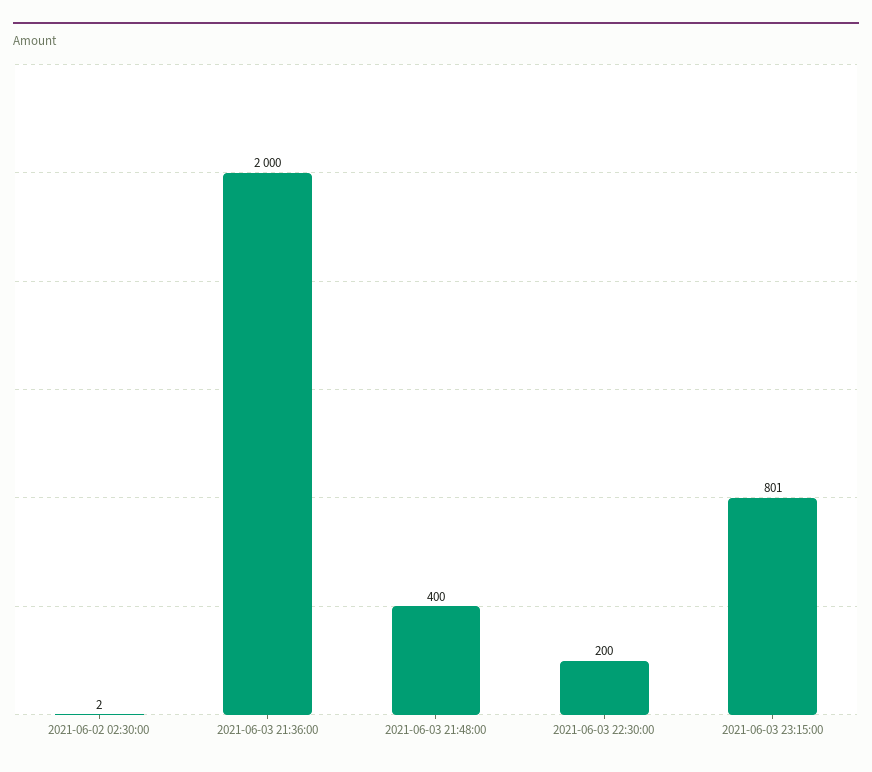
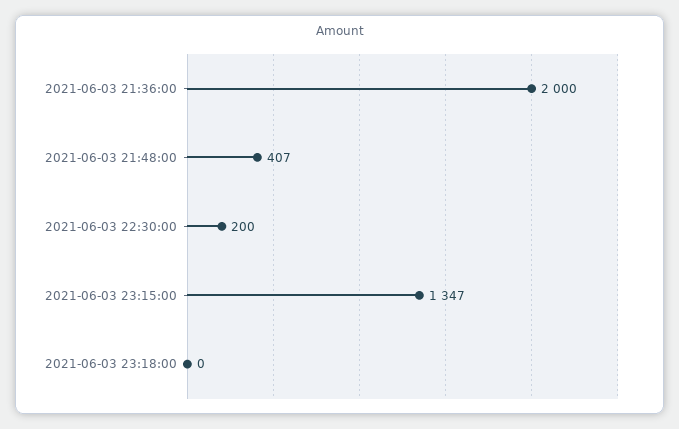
2021-06-02 02:30:00: 2 -> none
2021-06-03 21:48:00: 400 -> 407
2021-06-03 23:15:00: 801 -> 1347
2021-06-03 23:18:00: none -> 0

